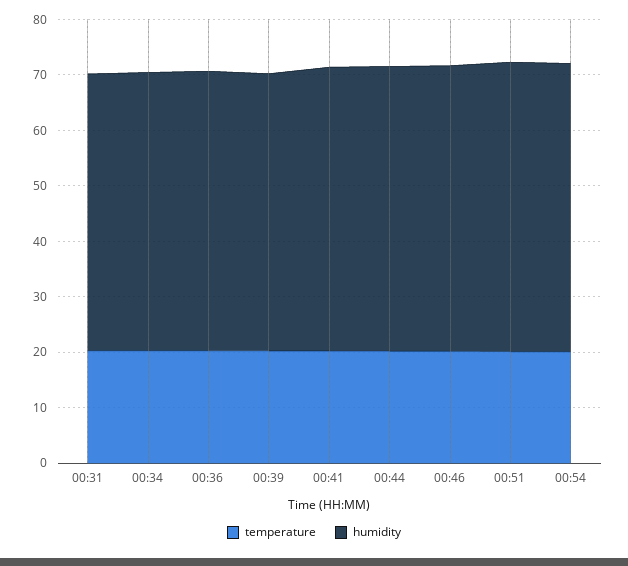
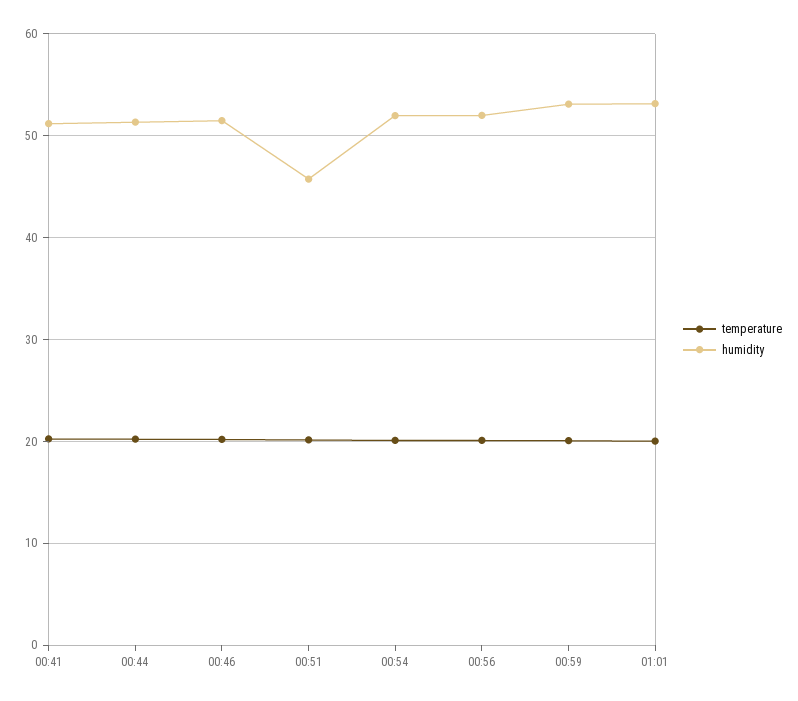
temperature, 00:31: 20 -> none
humidity, 00:31: 50 -> none
temperature, 00:34: 20 -> none
humidity, 00:34: 50 -> none
temperature, 00:36: 20 -> none
humidity, 00:36: 50 -> none
temperature, 00:39: 20 -> none
humidity, 00:39: 50 -> none
humidity, 00:51: 52 -> 46
temperature, 00:56: none -> 20
humidity, 00:56: none -> 52
temperature, 00:59: none -> 20
humidity, 00:59: none -> 53
temperature, 01:01: none -> 20
humidity, 01:01: none -> 53

